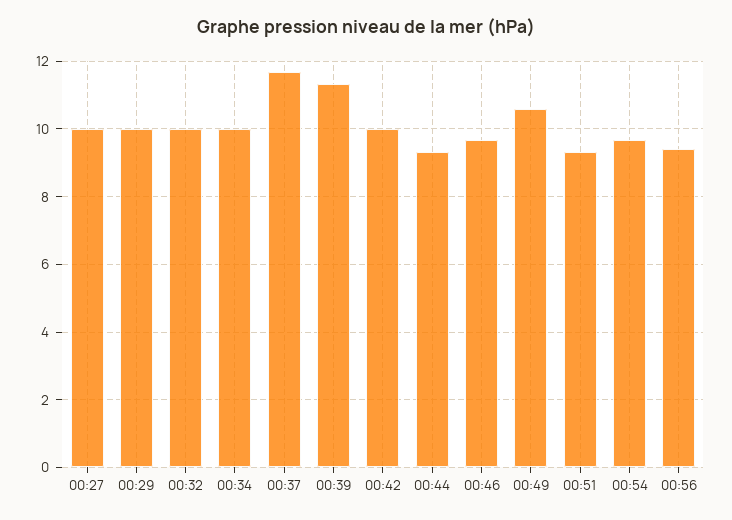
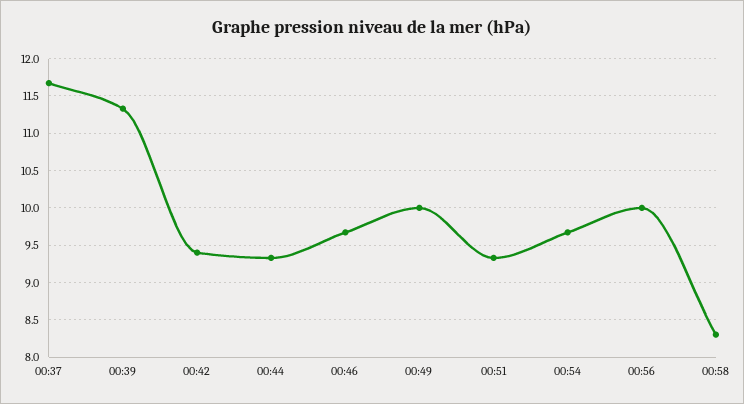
00:27: 10 -> none
00:29: 10 -> none
00:32: 10 -> none
00:34: 10 -> none
00:42: 10 -> 9.4
00:49: 10.6 -> 10
00:56: 9.4 -> 10
00:58: none -> 8.3

